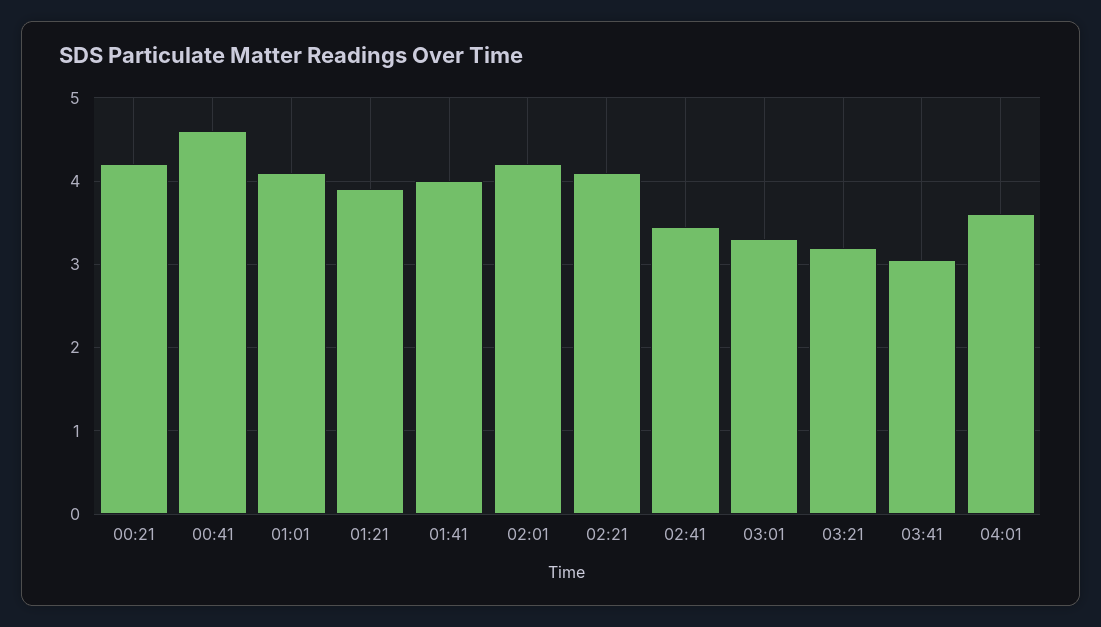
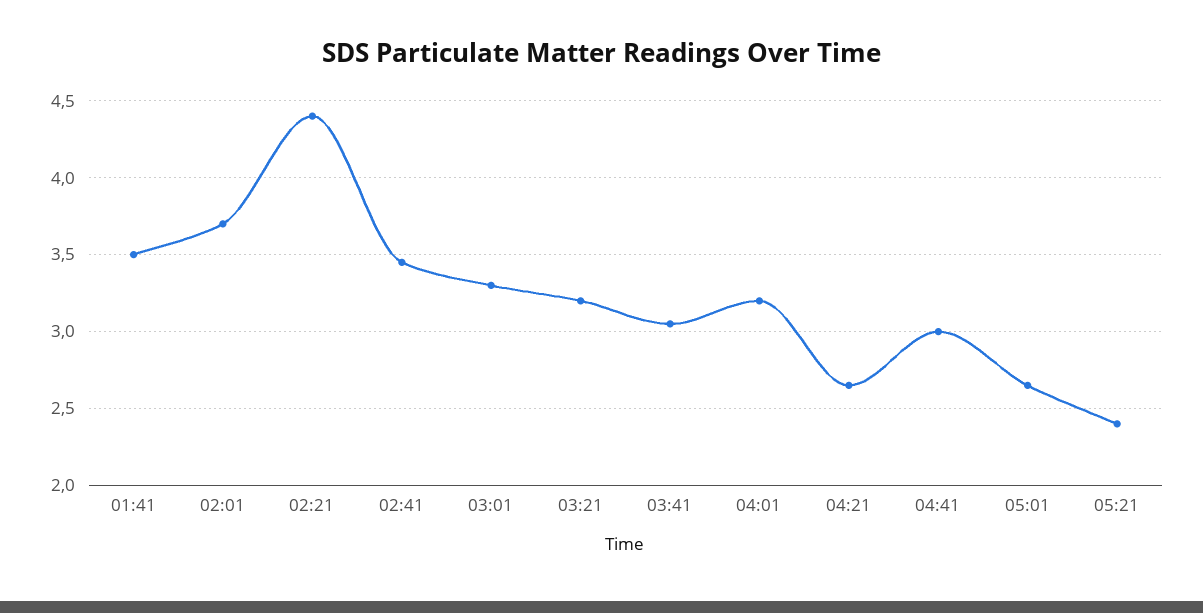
00:21: 4.2 -> none
00:41: 4.6 -> none
01:01: 4.1 -> none
01:21: 3.9 -> none
01:41: 4 -> 3.5
02:01: 4.2 -> 3.7
02:21: 4.1 -> 4.4
04:01: 3.6 -> 3.2
04:21: none -> 2.65
04:41: none -> 3
05:01: none -> 2.65
05:21: none -> 2.4

